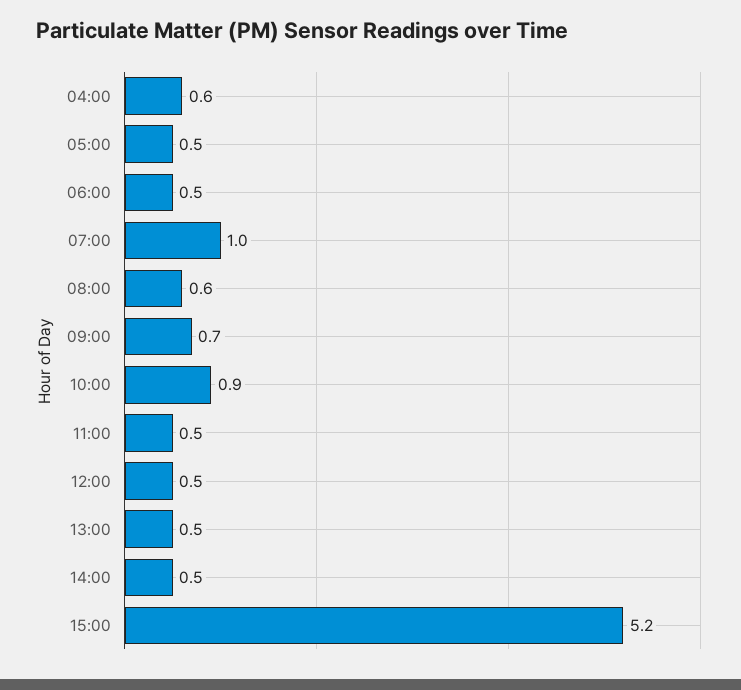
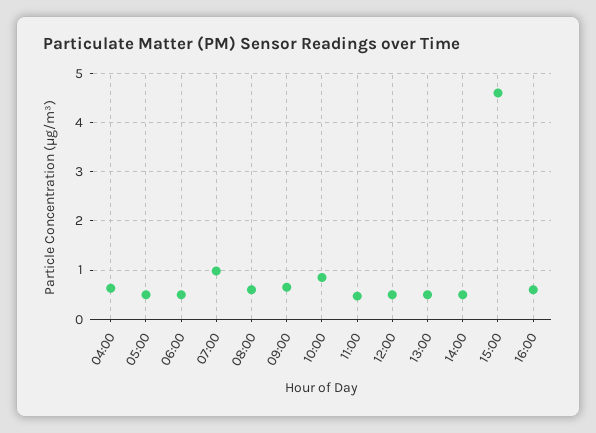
15:00: 5.2 -> 4.6
16:00: none -> 0.6

